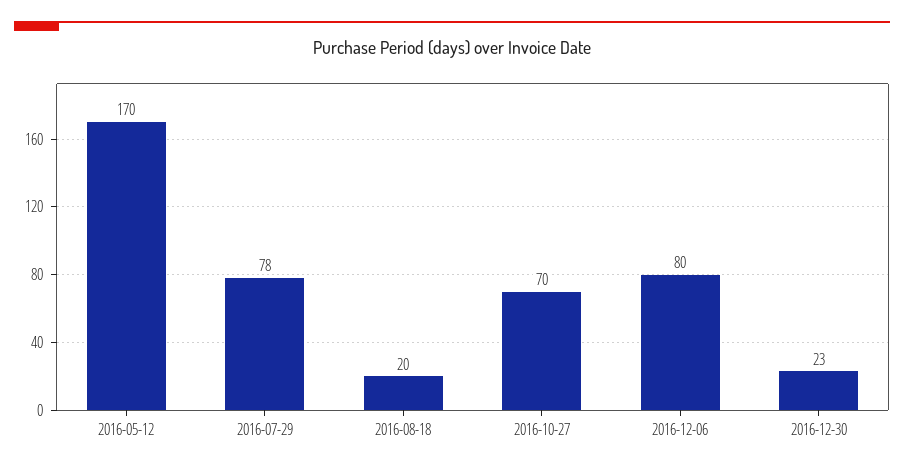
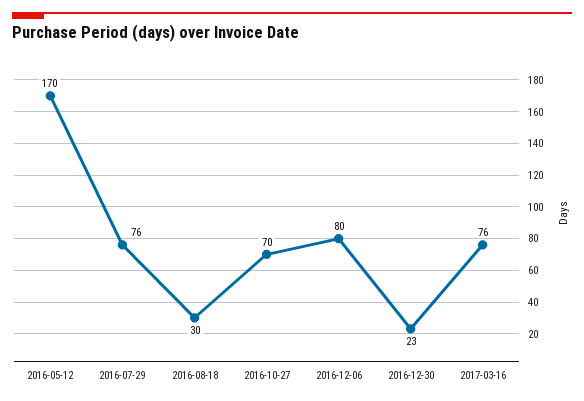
2016-07-29: 78 -> 76
2016-08-18: 20 -> 30
2017-03-16: none -> 76

